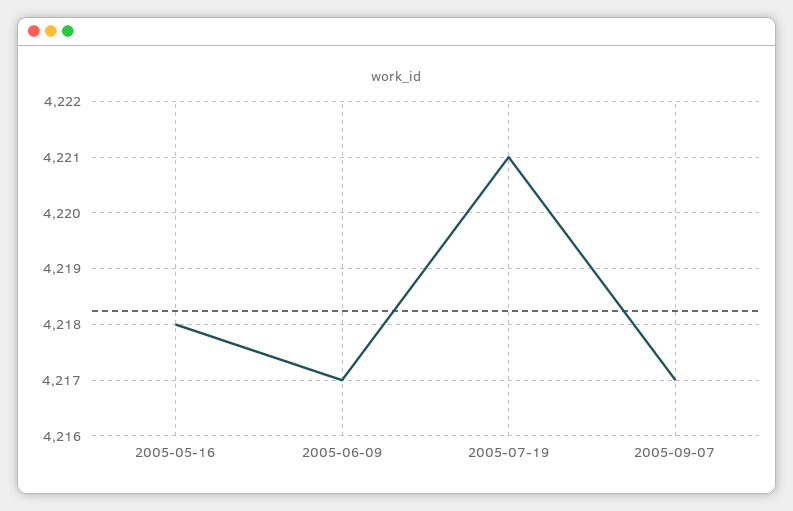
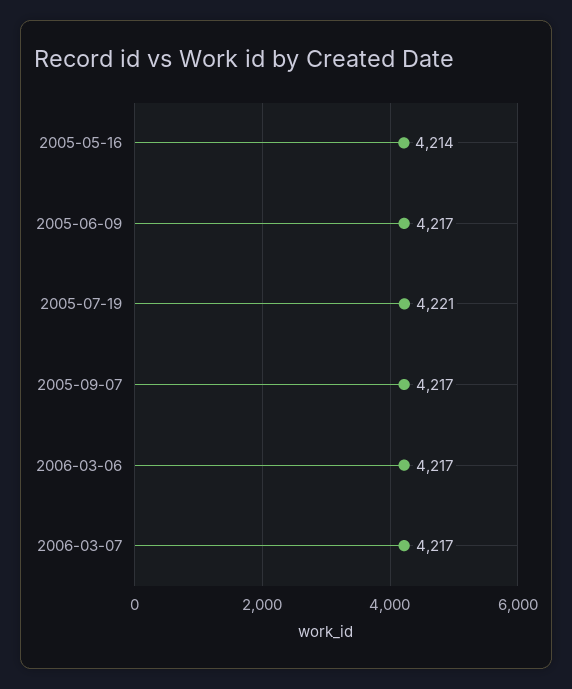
2005-05-16: 4218 -> 4214
2006-03-06: none -> 4217
2006-03-07: none -> 4217

